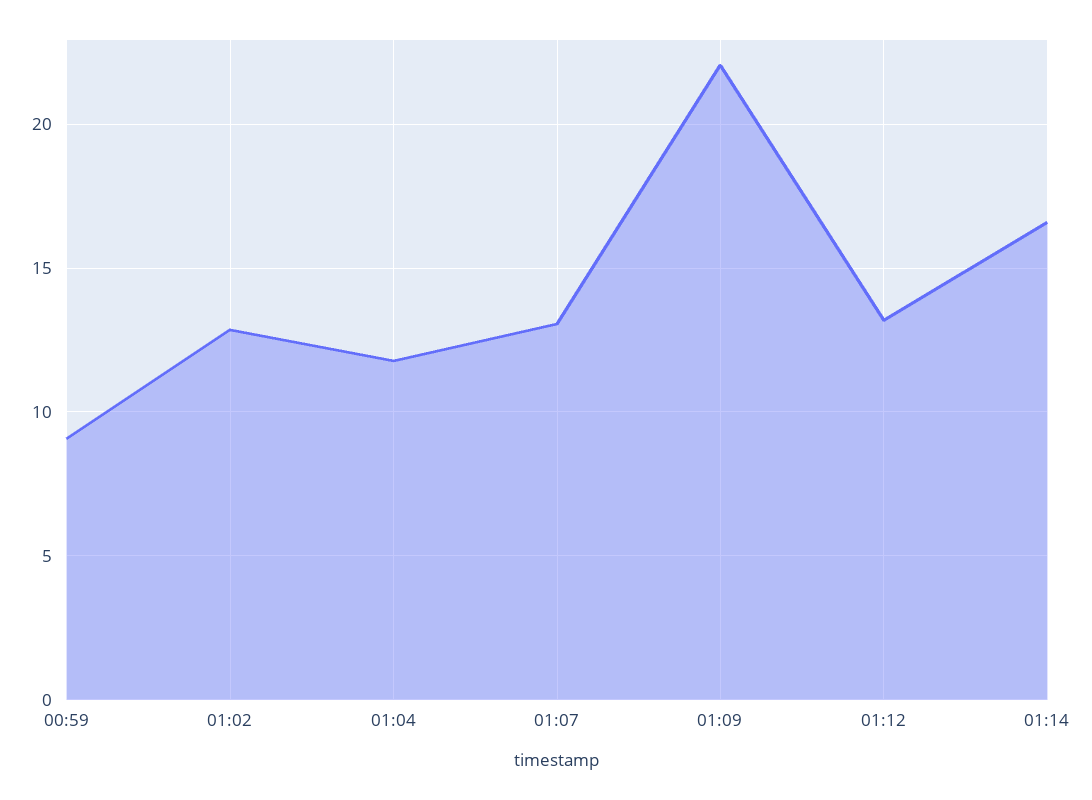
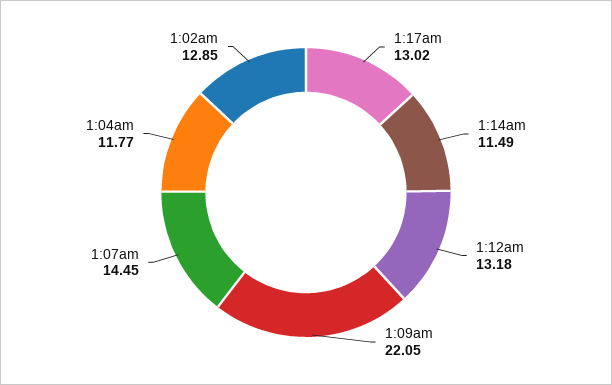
00:59: 9 -> none
01:07: 13 -> 14.45
01:14: 16.5 -> 11.49
1:17am: none -> 13.02

